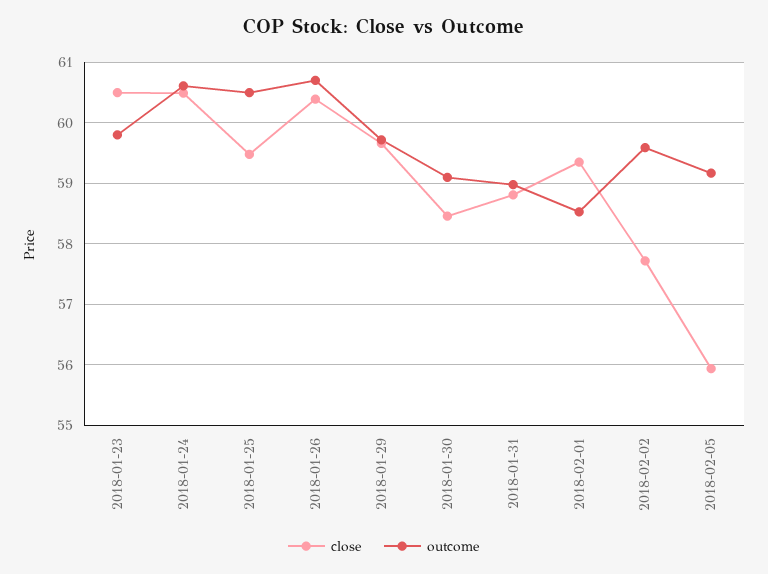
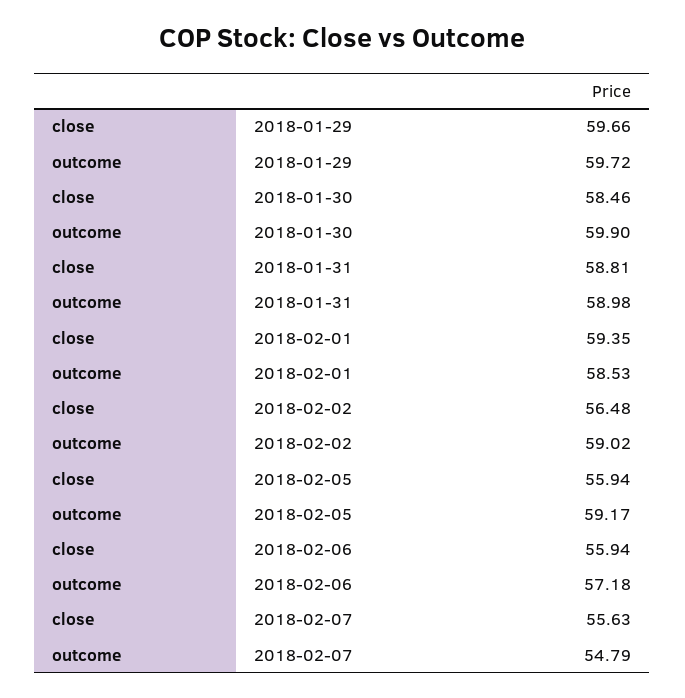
close, 2018-01-23: 60.5 -> none
outcome, 2018-01-23: 59.8 -> none
close, 2018-01-24: 60.5 -> none
outcome, 2018-01-24: 60.6 -> none
close, 2018-01-25: 59.5 -> none
outcome, 2018-01-25: 60.5 -> none
close, 2018-01-26: 60.4 -> none
outcome, 2018-01-26: 60.7 -> none
outcome, 2018-01-30: 59.1 -> 59.9
close, 2018-02-02: 57.7 -> 56.48
outcome, 2018-02-02: 59.6 -> 59.02
close, 2018-02-06: none -> 55.94
outcome, 2018-02-06: none -> 57.18
close, 2018-02-07: none -> 55.63
outcome, 2018-02-07: none -> 54.79

